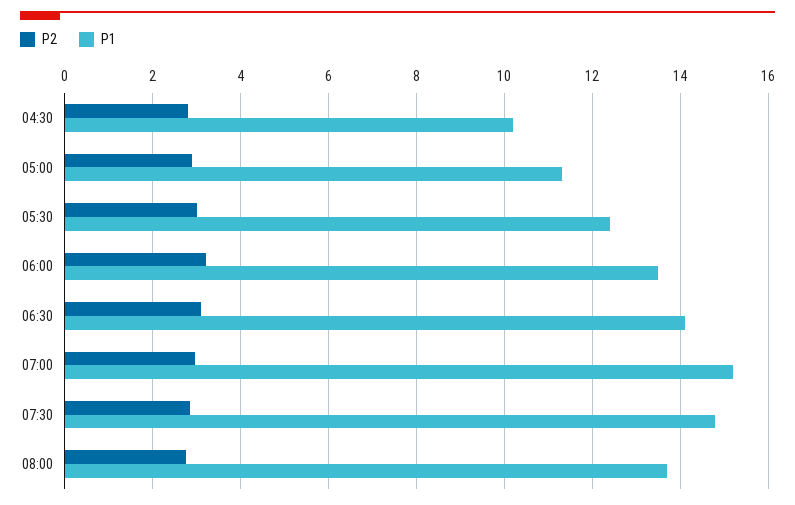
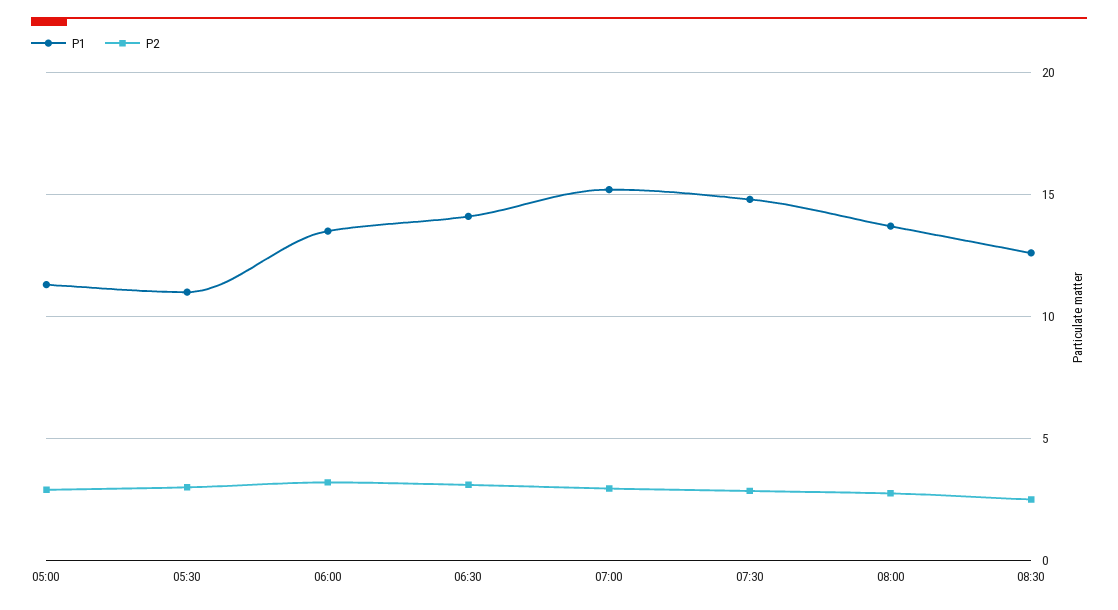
P2, 04:30: 2.8 -> none
P1, 04:30: 10.2 -> none
P1, 05:30: 12.4 -> 11
P1, 08:30: none -> 12.5
P2, 08:30: none -> 2.5

